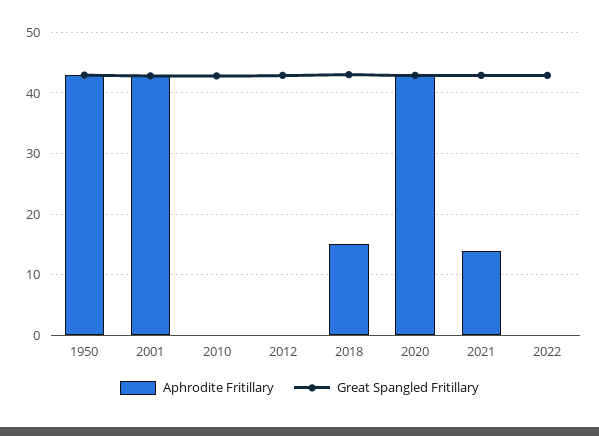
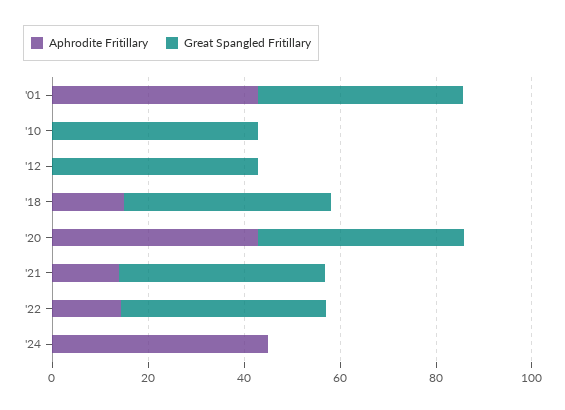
Aphrodite Fritillary, 1950: 43 -> none
Great Spangled Fritillary, 1950: 43 -> none
Aphrodite Fritillary, 2022: 0 -> 15
Aphrodite Fritillary, '24: none -> 45
Great Spangled Fritillary, '24: none -> 0

